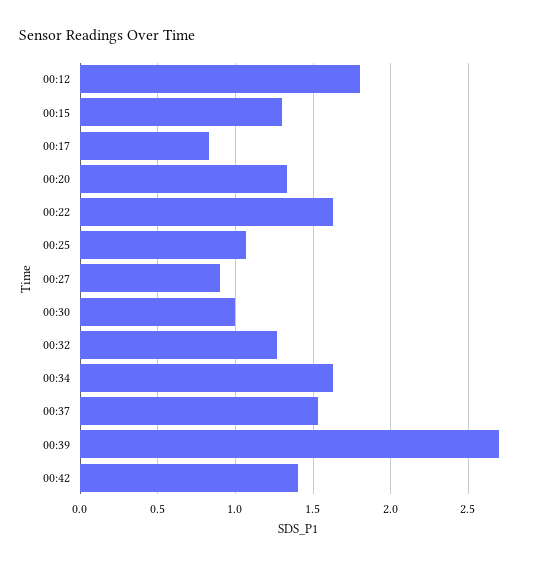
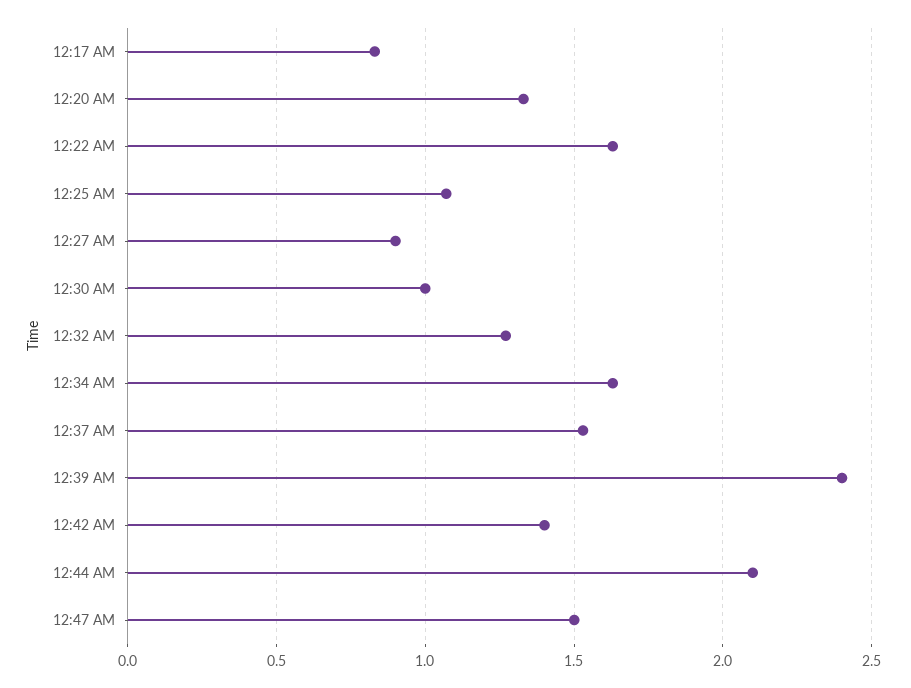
00:12: 1.8 -> none
00:15: 1.3 -> none
00:39: 2.7 -> 2.4
12:44 AM: none -> 2.1
12:47 AM: none -> 1.5

